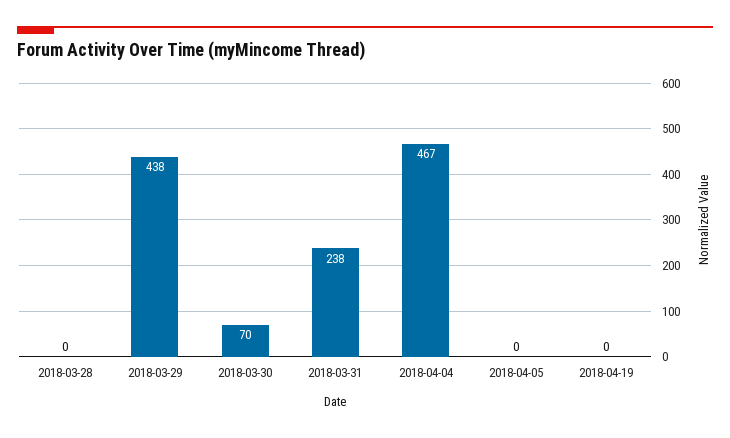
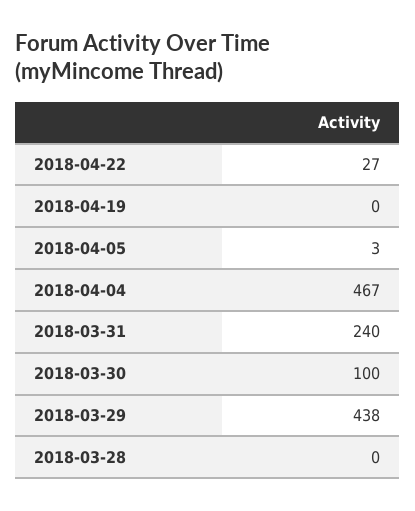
2018-03-30: 70 -> 100
2018-03-31: 238 -> 240
2018-04-05: 0 -> 3
2018-04-22: none -> 27

